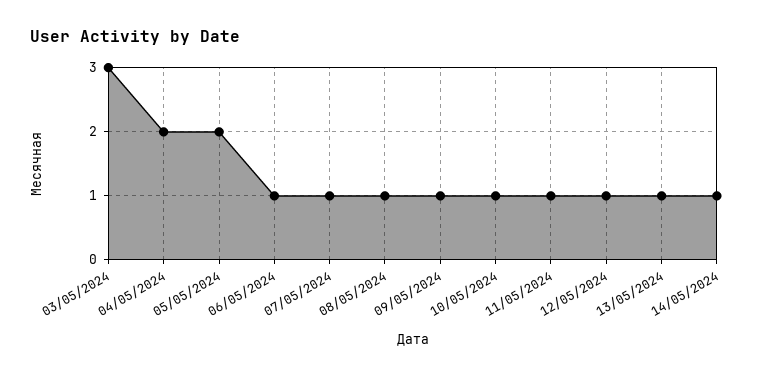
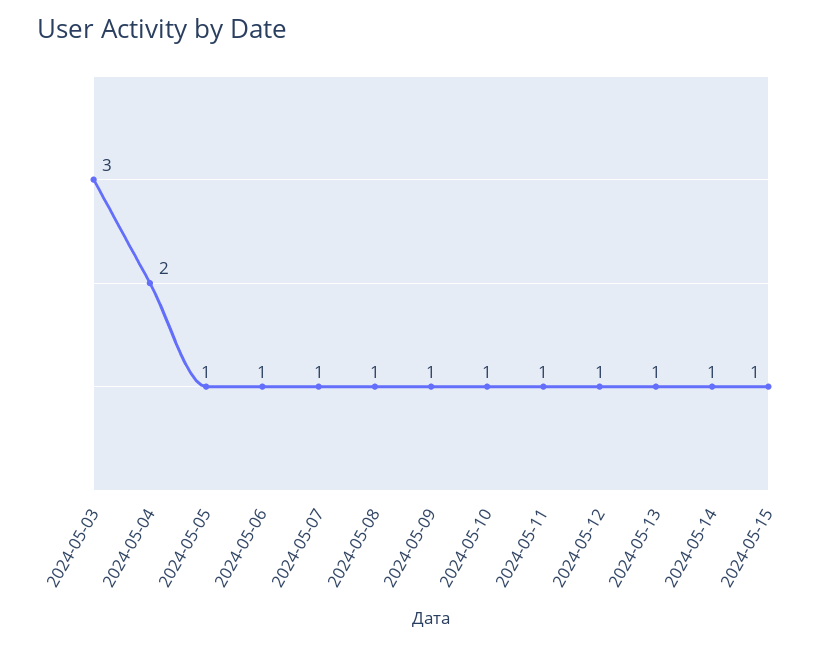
05/05/2024: 2 -> 1
2024-05-15: none -> 1

